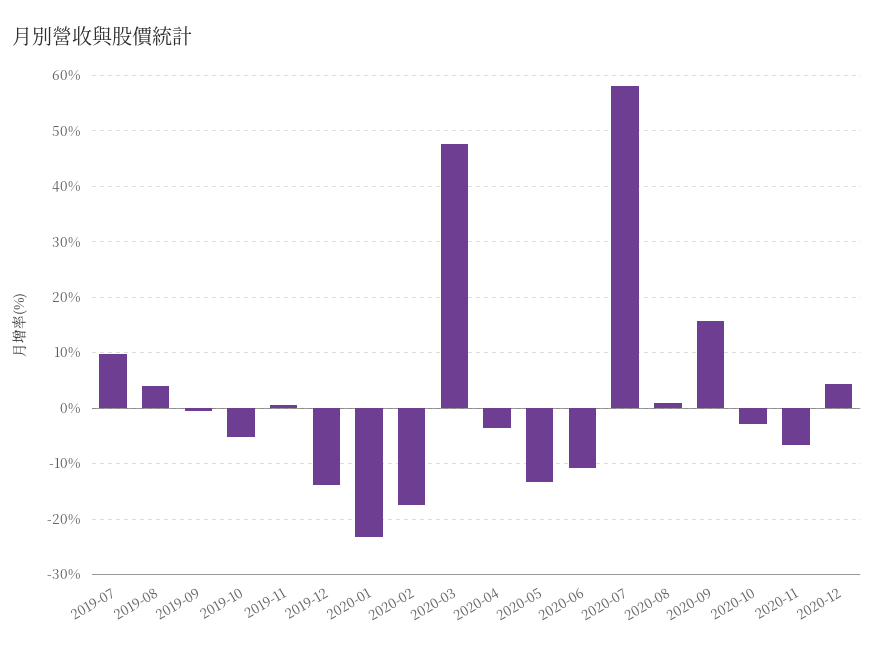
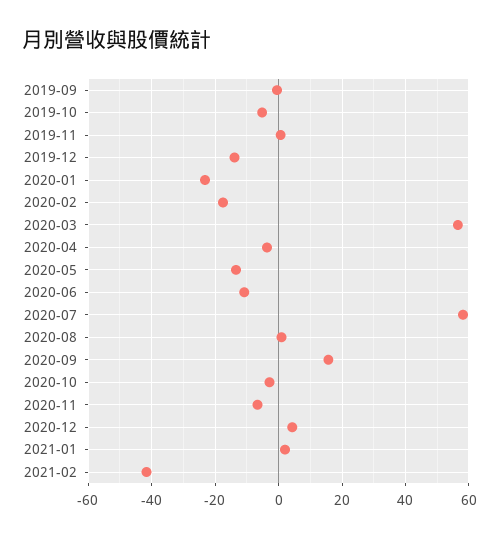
2019-07: 10 -> none
2019-08: 4 -> none
2020-03: 48 -> 56
2021-01: none -> 2
2021-02: none -> -42

